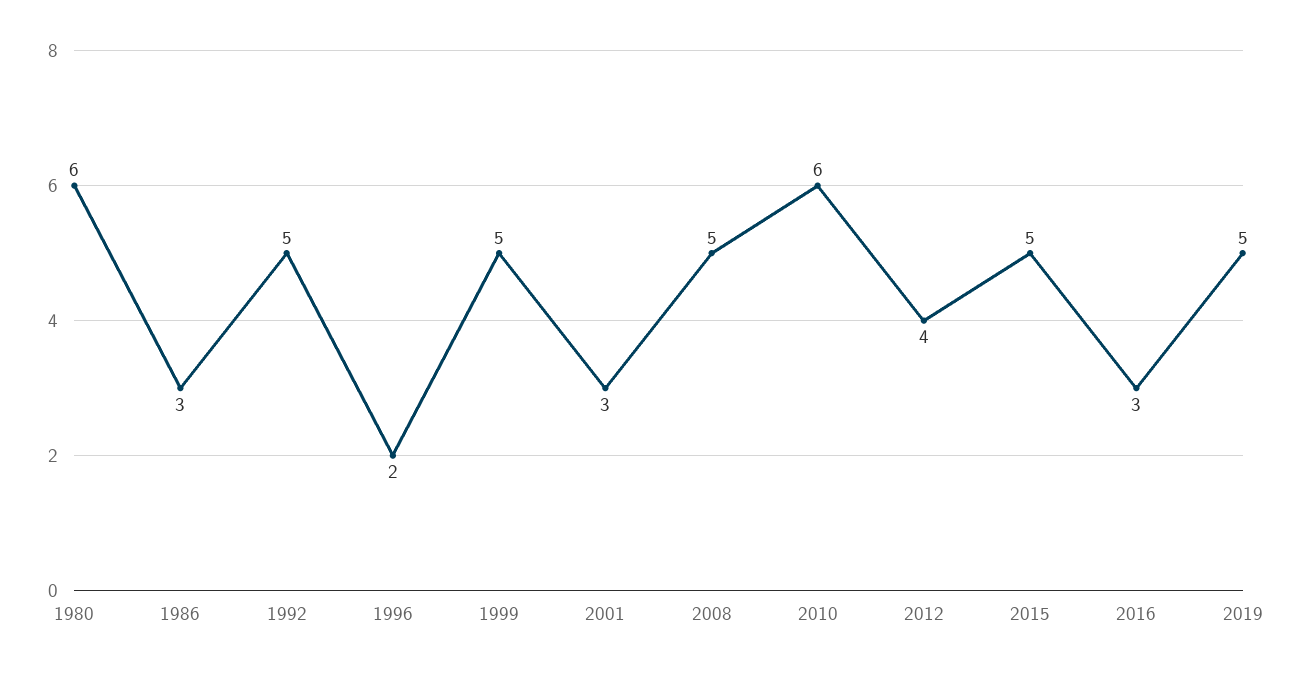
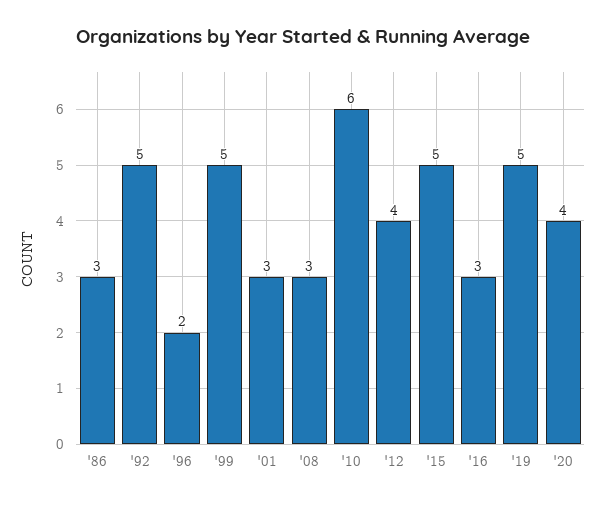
1980: 6 -> none
2008: 5 -> 3
'20: none -> 4

